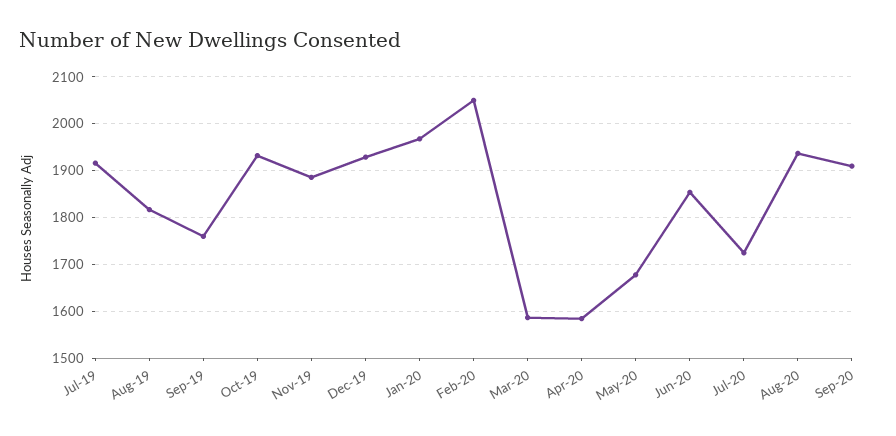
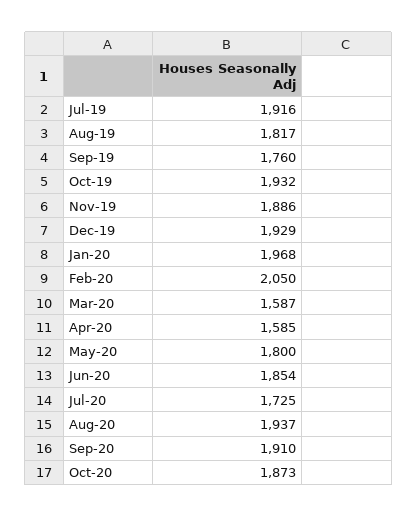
May-20: 1680 -> 1800
Oct-20: none -> 1873

